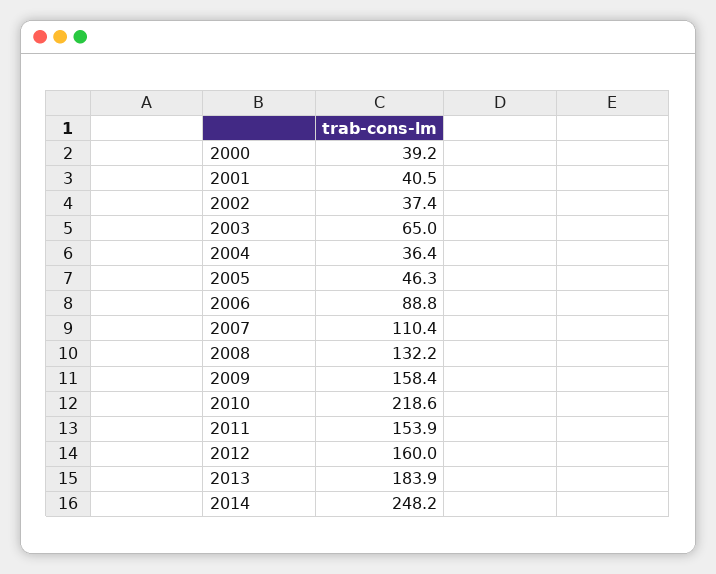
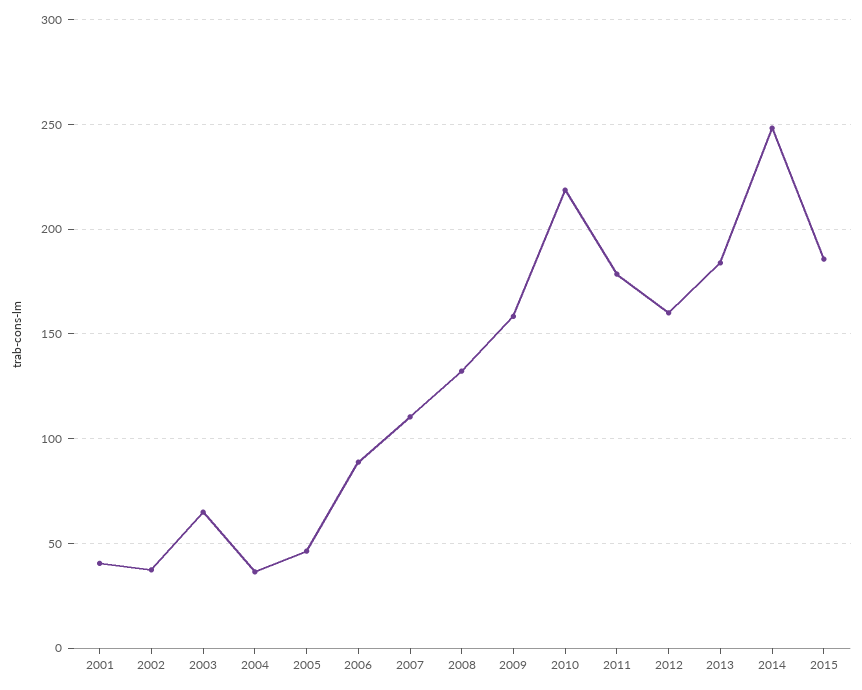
2000: 39.2 -> none
2011: 153.9 -> 180
2015: none -> 185

